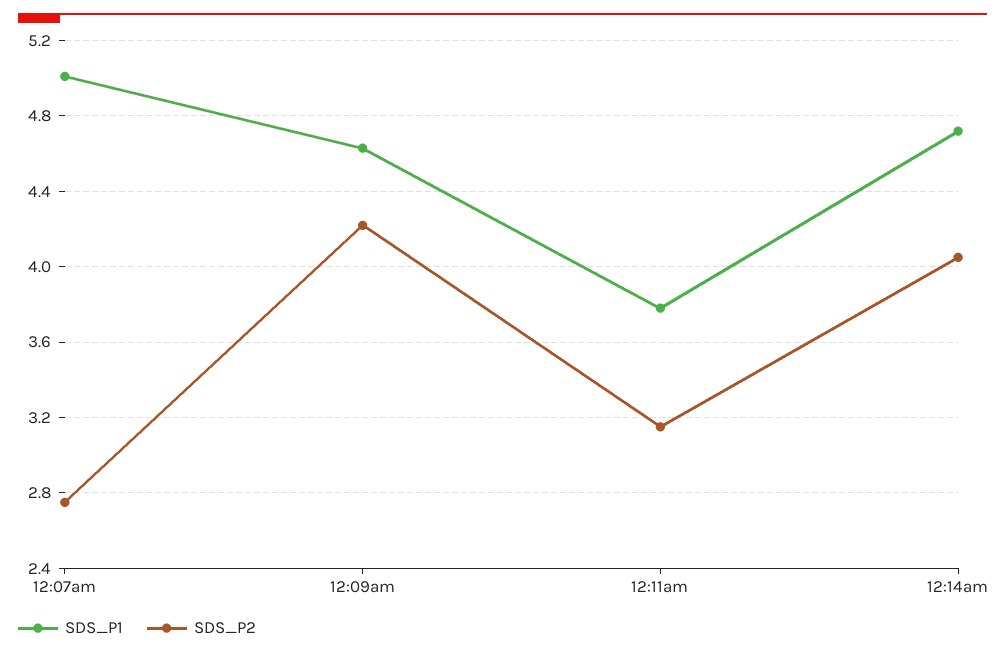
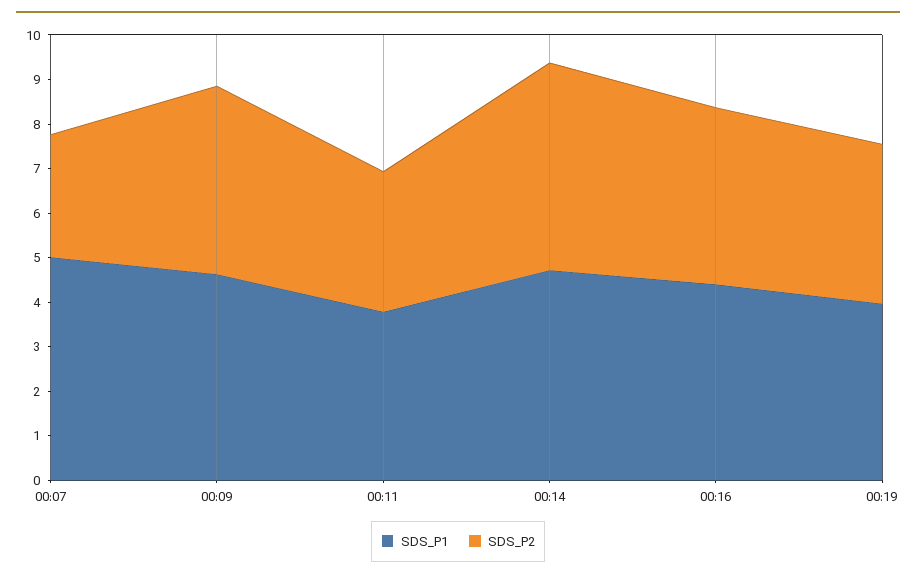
SDS_P2, 12:14am: 4.05 -> 4.6
SDS_P1, 00:16: none -> 4.4
SDS_P2, 00:16: none -> 4
SDS_P1, 00:19: none -> 4
SDS_P2, 00:19: none -> 3.6

